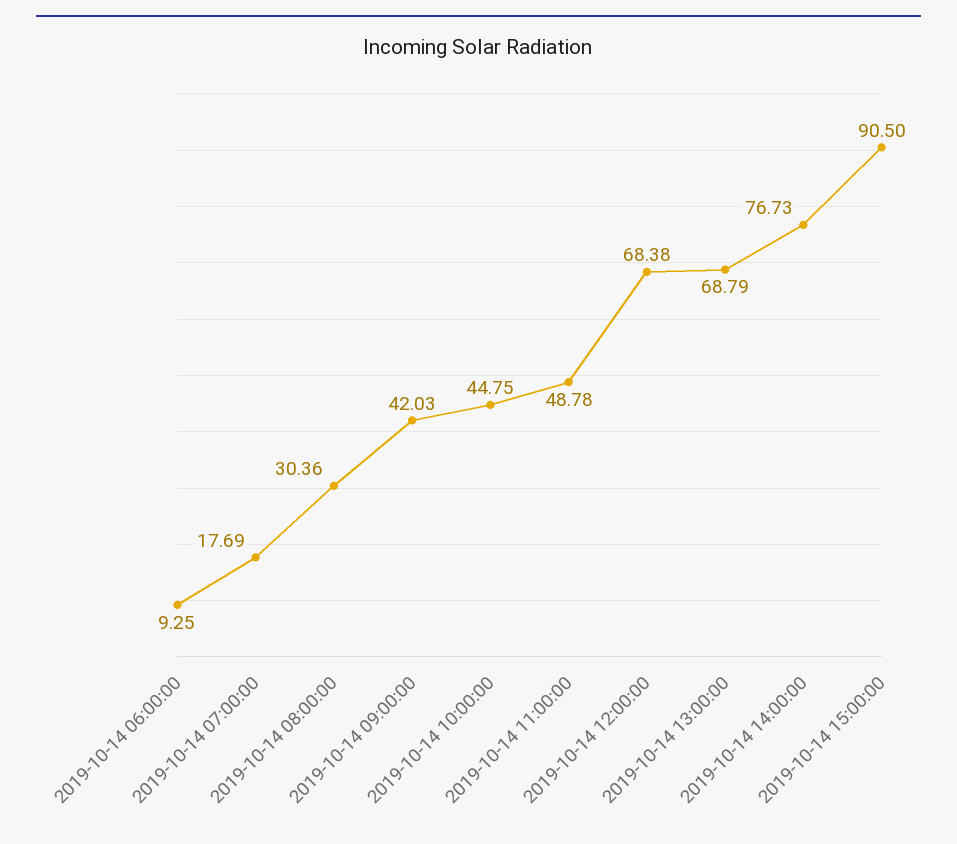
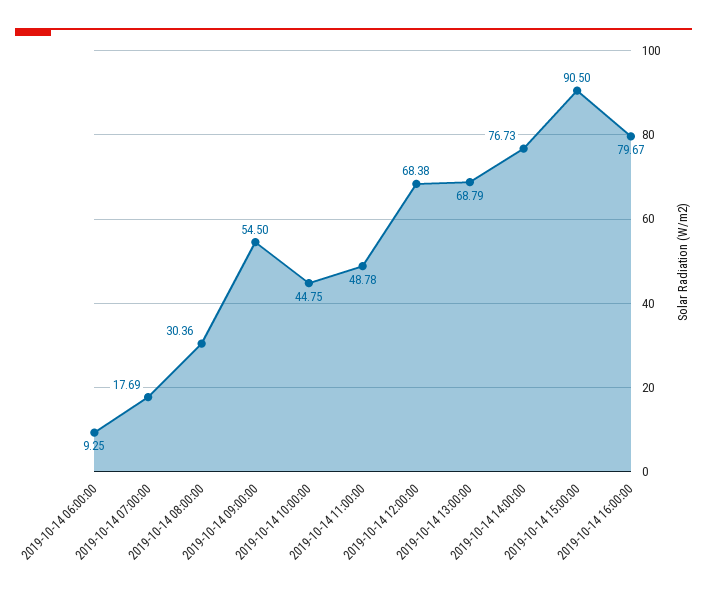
2019-10-14 09:00:00: 42.03 -> 54.5
2019-10-14 16:00:00: none -> 79.67

